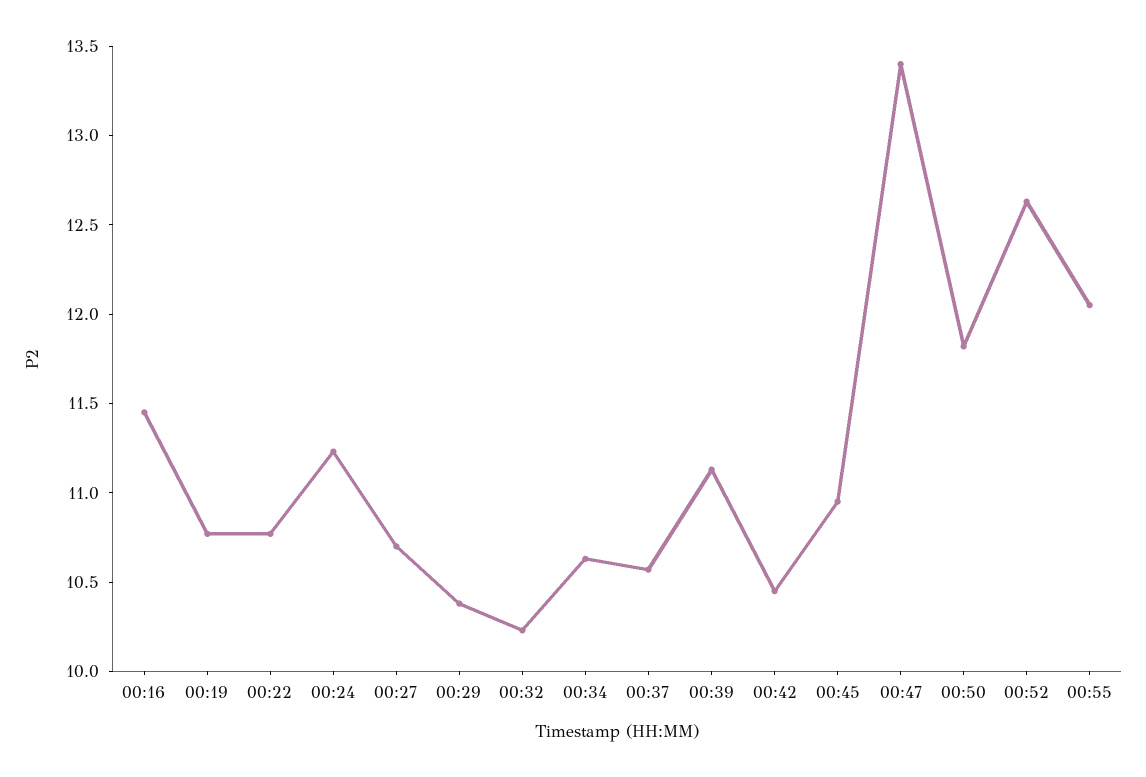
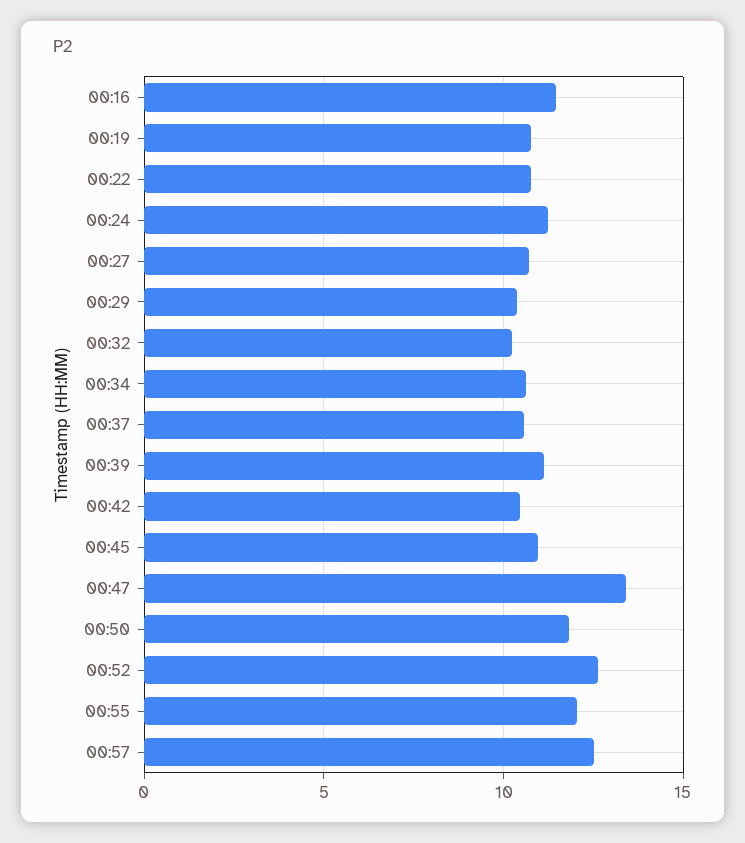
00:57: none -> 12.5

